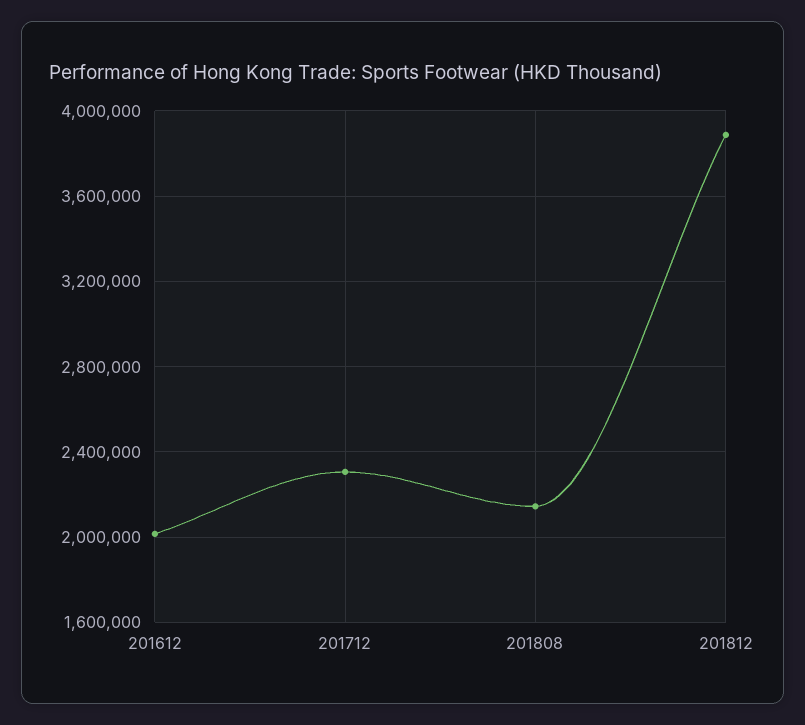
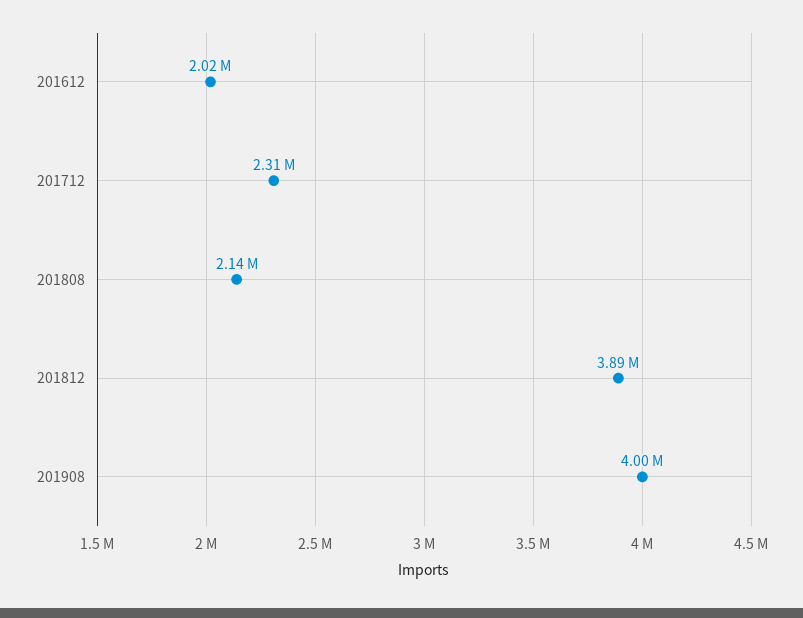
201908: none -> 4000000

